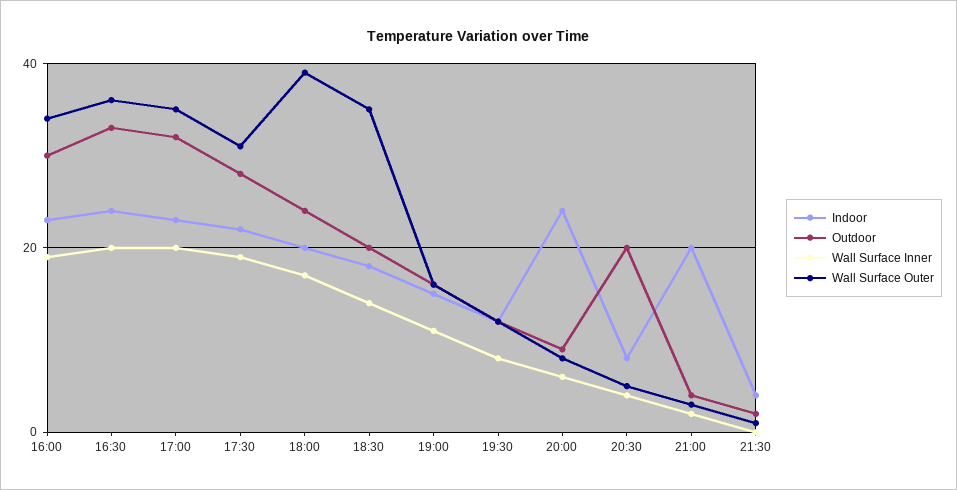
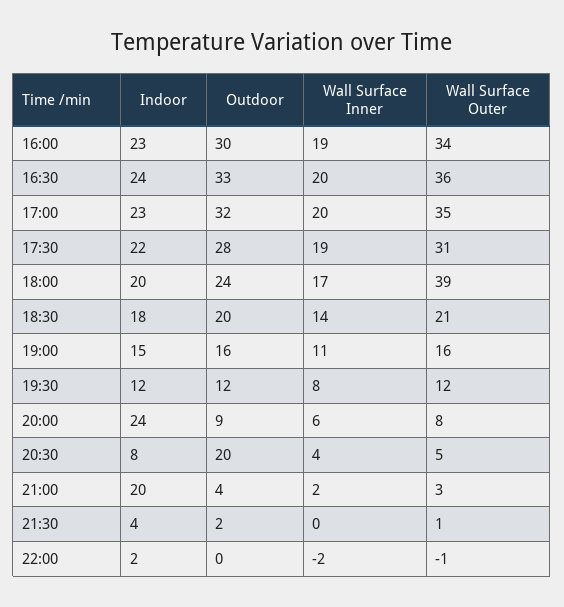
Wall Surface Outer, 18:30: 35 -> 21
Indoor, 22:00: none -> 2
Outdoor, 22:00: none -> 0
Wall Surface Inner, 22:00: none -> -2
Wall Surface Outer, 22:00: none -> -1

